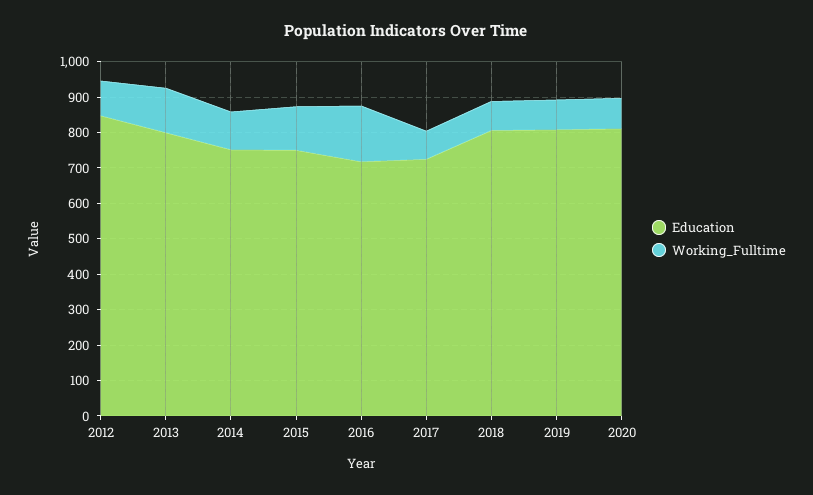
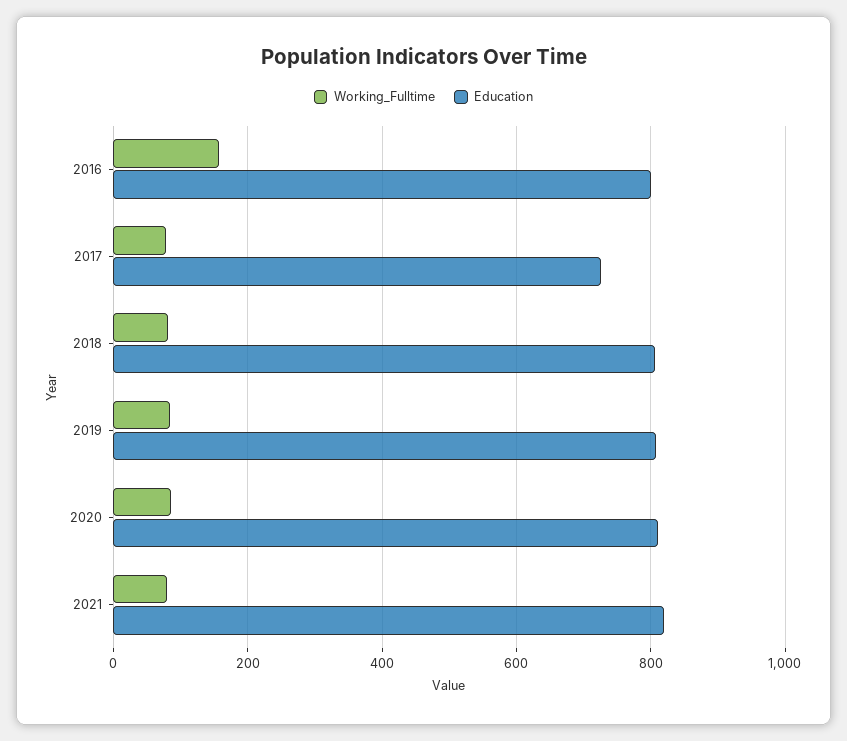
Education, 2012: 850 -> none
Working_Fulltime, 2012: 100 -> none
Education, 2013: 800 -> none
Working_Fulltime, 2013: 125 -> none
Education, 2014: 750 -> none
Working_Fulltime, 2014: 100 -> none
Education, 2015: 750 -> none
Working_Fulltime, 2015: 125 -> none
Education, 2016: 725 -> 800
Working_Fulltime, 2021: none -> 80
Education, 2021: none -> 820

